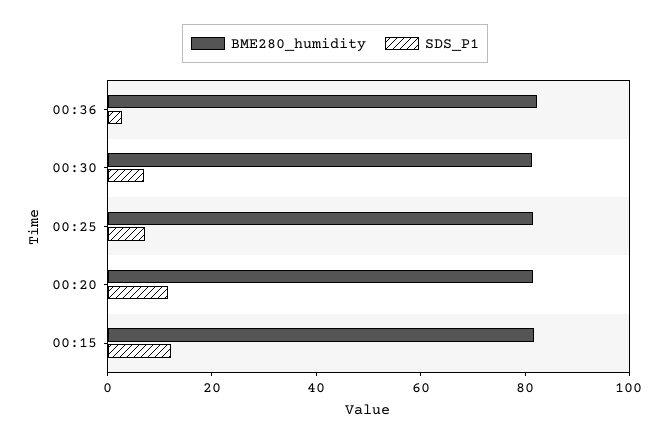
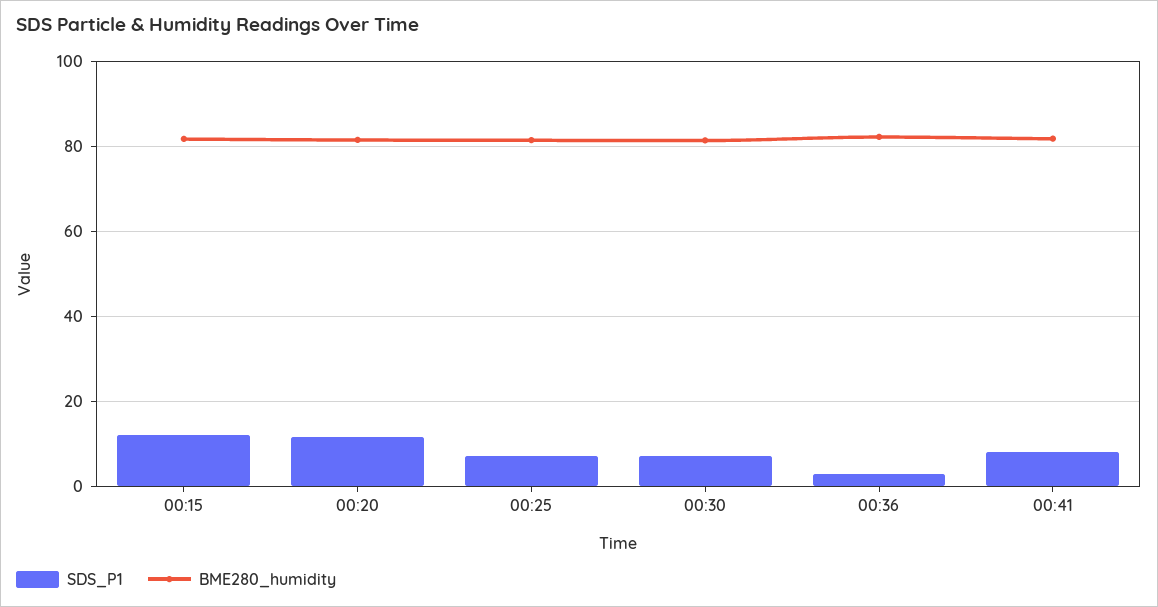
SDS_P1, 00:41: none -> 8
BME280_humidity, 00:41: none -> 82

